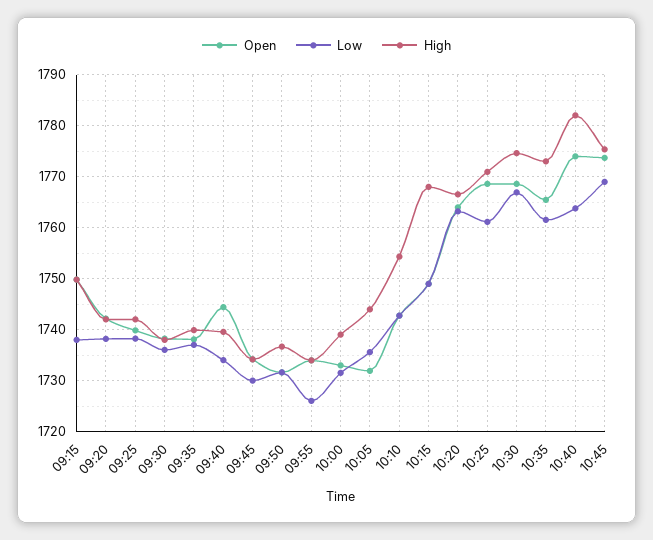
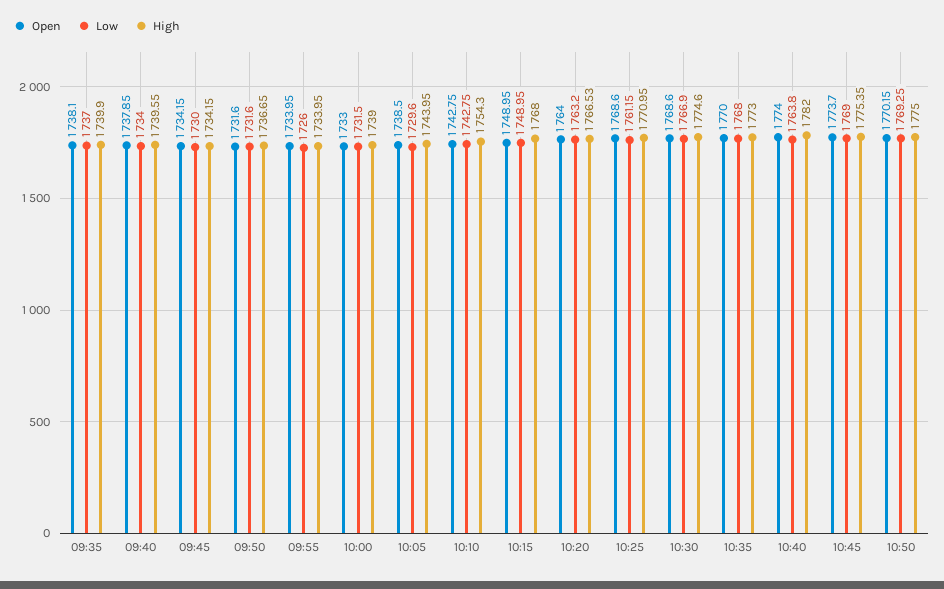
Open, 09:15: 1750 -> none
Low, 09:15: 1738 -> none
High, 09:15: 1750 -> none
Open, 09:20: 1742 -> none
Low, 09:20: 1738 -> none
High, 09:20: 1742 -> none
Open, 09:25: 1740 -> none
Low, 09:25: 1738 -> none
High, 09:25: 1742 -> none
Open, 09:30: 1738 -> none
Low, 09:30: 1736 -> none
High, 09:30: 1738 -> none
Open, 09:40: 1744 -> 1737.85
Open, 10:05: 1732 -> 1738.5
Low, 10:05: 1736 -> 1729.6
Open, 10:35: 1766 -> 1770
Low, 10:35: 1762 -> 1768
Open, 10:50: none -> 1770.15
Low, 10:50: none -> 1769.25
High, 10:50: none -> 1775

